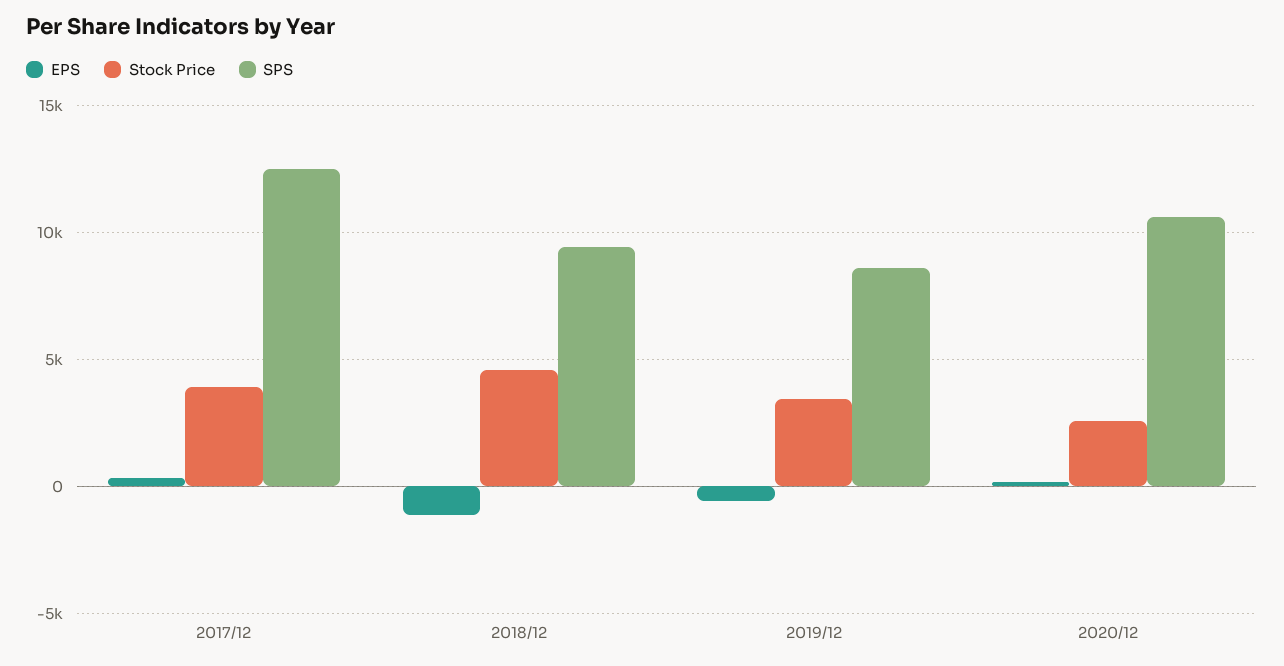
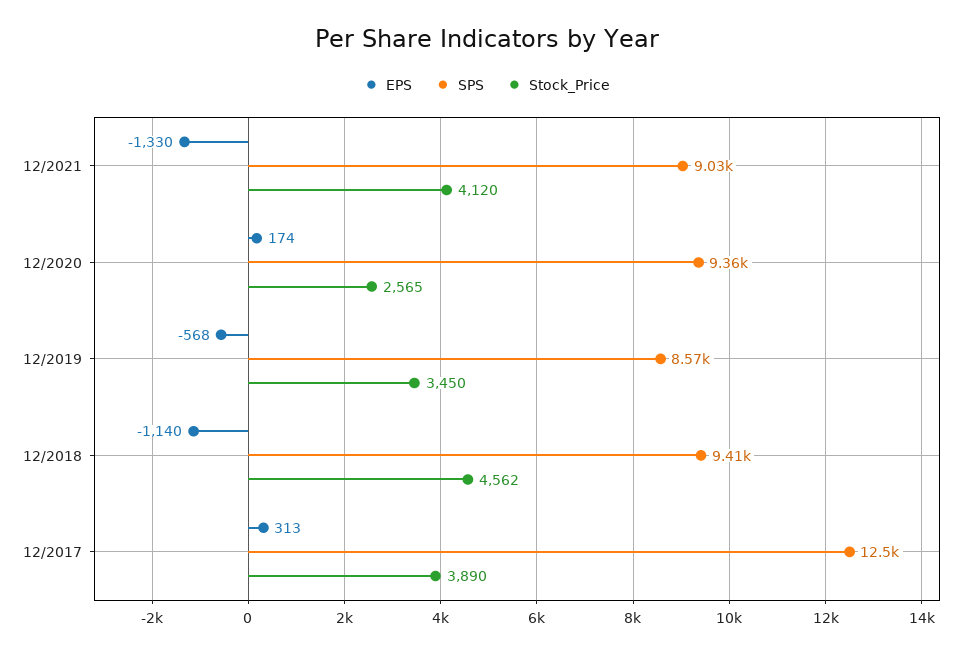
SPS, 2020/12: 10500 -> 9360
EPS, 12/2021: none -> -1330
SPS, 12/2021: none -> 9030
Stock Price, 12/2021: none -> 4120

